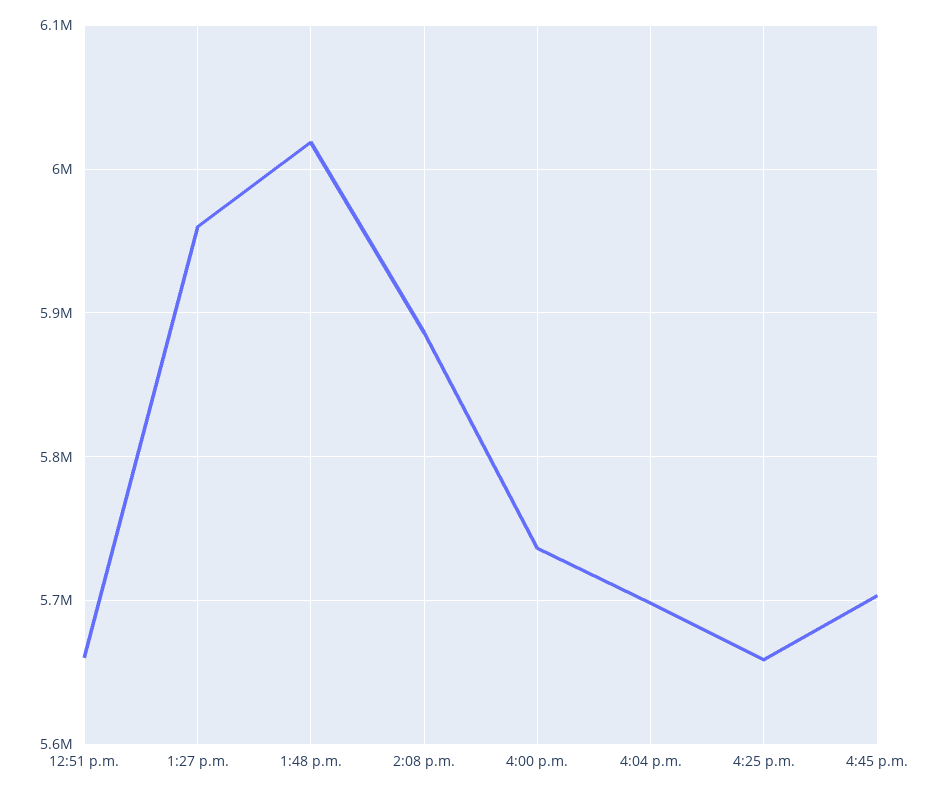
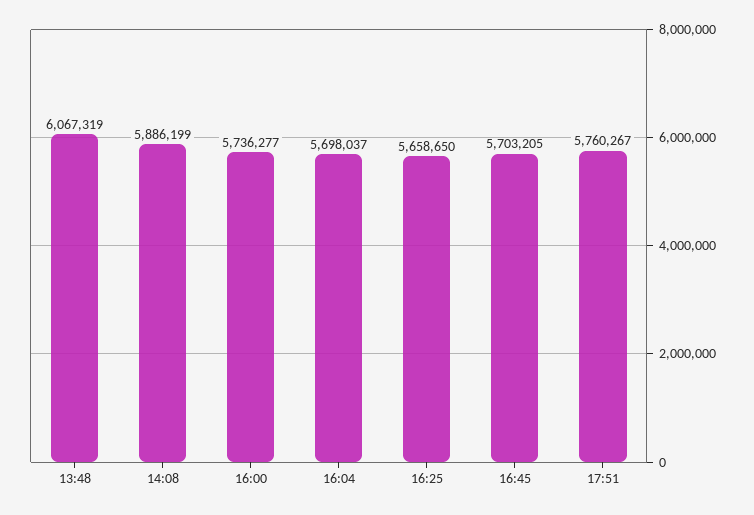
12:51 p.m.: 5660000 -> none
1:27 p.m.: 5960000 -> none
1:48 p.m.: 6020000 -> 6067319
17:51: none -> 5760267

